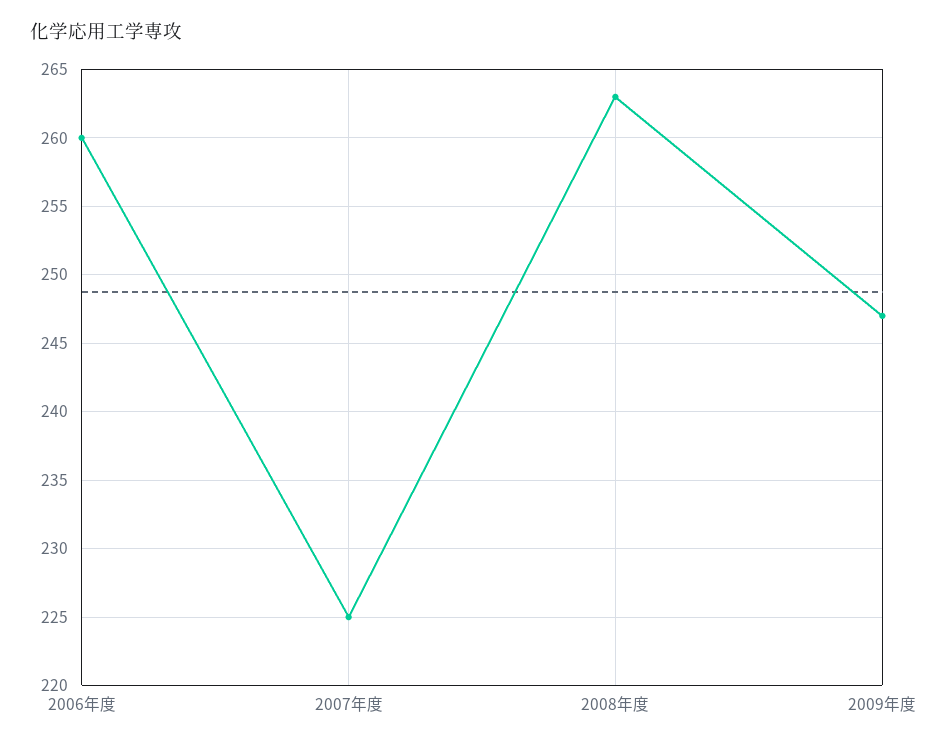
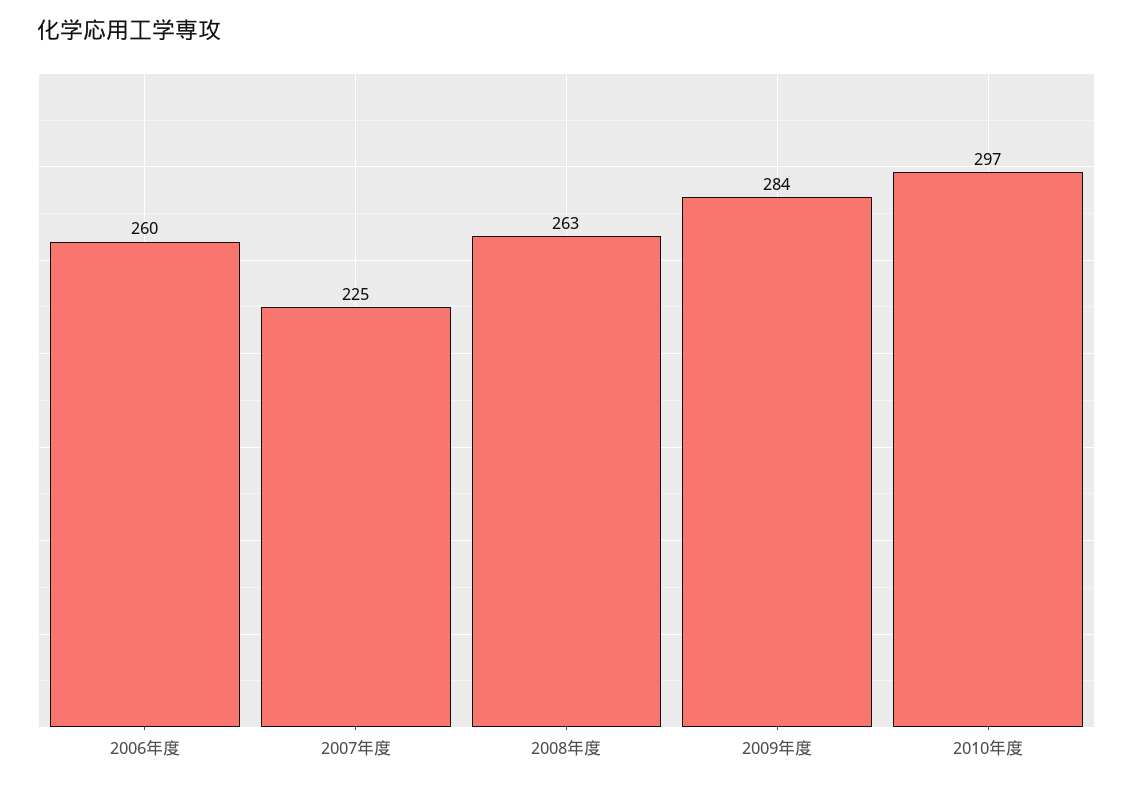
2009年度: 247 -> 284
2010年度: none -> 297

